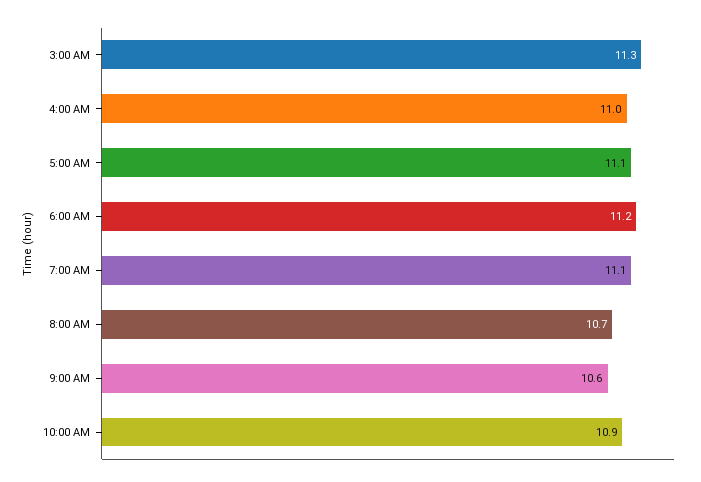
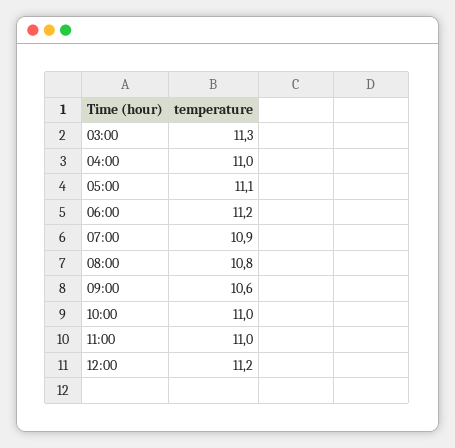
7:00 AM: 11.1 -> 10.9
8:00 AM: 10.7 -> 10.8
10:00 AM: 10.9 -> 11
11:00: none -> 11
12:00: none -> 11.2

